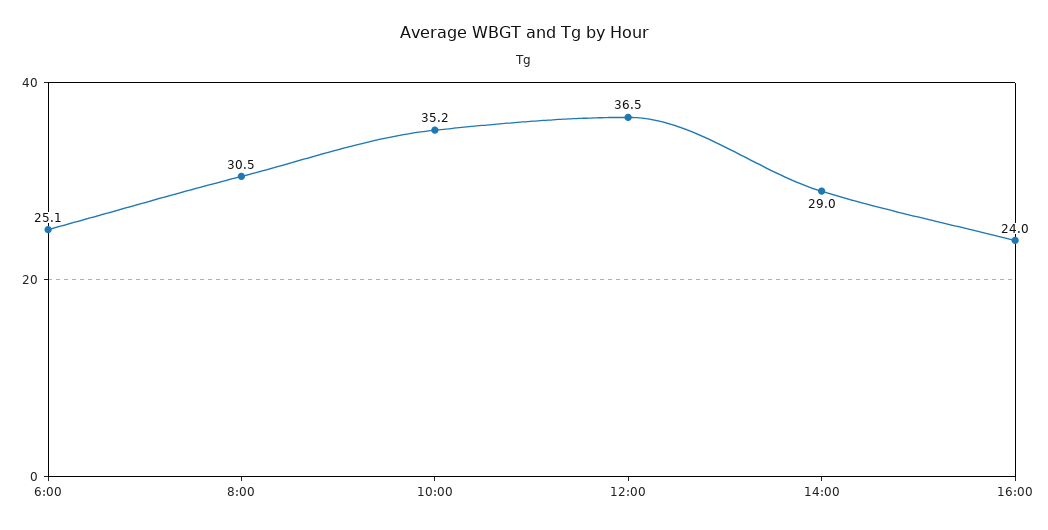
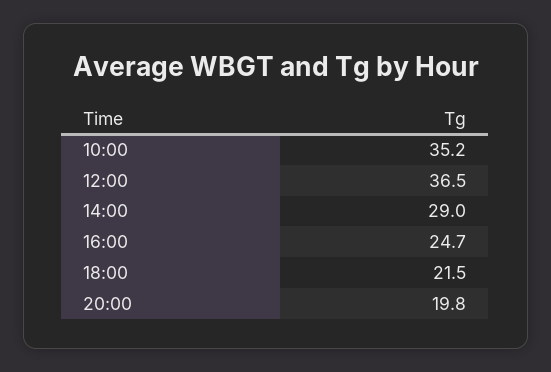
6:00: 25.1 -> none
8:00: 30.5 -> none
16:00: 24 -> 24.7
18:00: none -> 21.5
20:00: none -> 19.8

